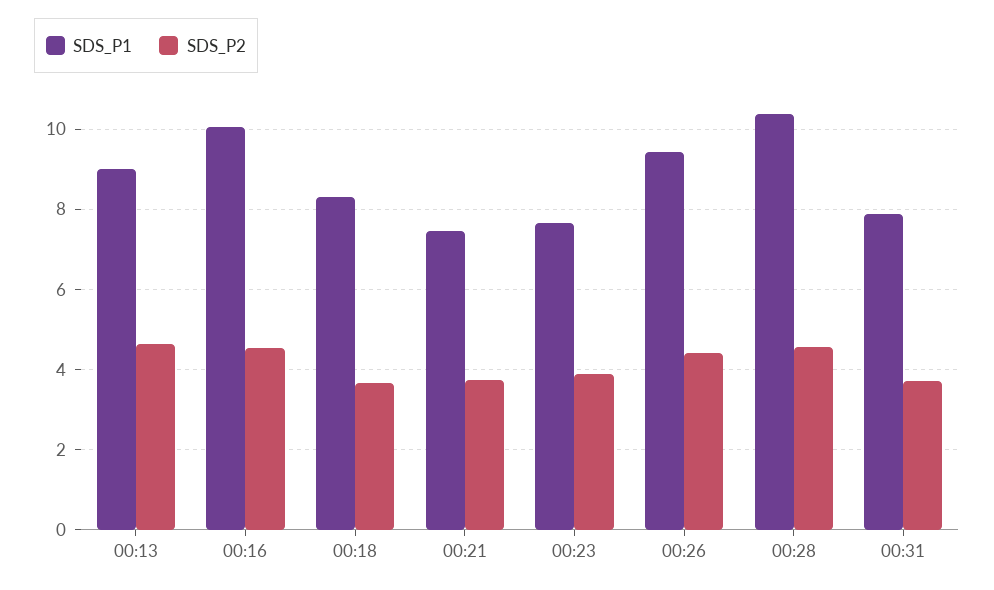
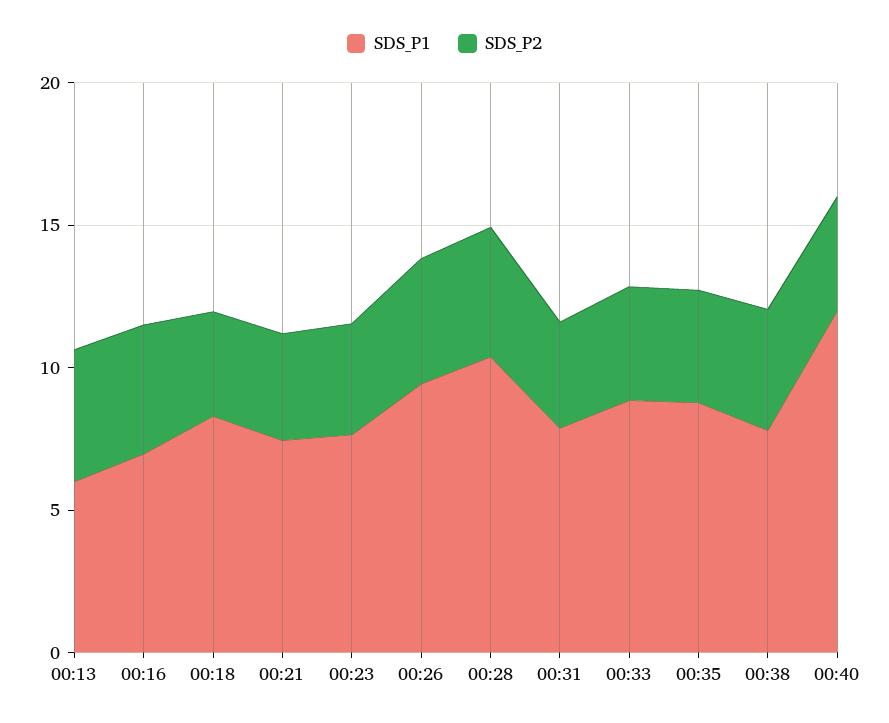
SDS_P1, 00:13: 9 -> 6
SDS_P1, 00:16: 10 -> 7
SDS_P1, 00:33: none -> 9
SDS_P2, 00:33: none -> 4
SDS_P1, 00:35: none -> 9
SDS_P2, 00:35: none -> 4
SDS_P1, 00:38: none -> 8
SDS_P2, 00:38: none -> 4
SDS_P1, 00:40: none -> 12
SDS_P2, 00:40: none -> 4

